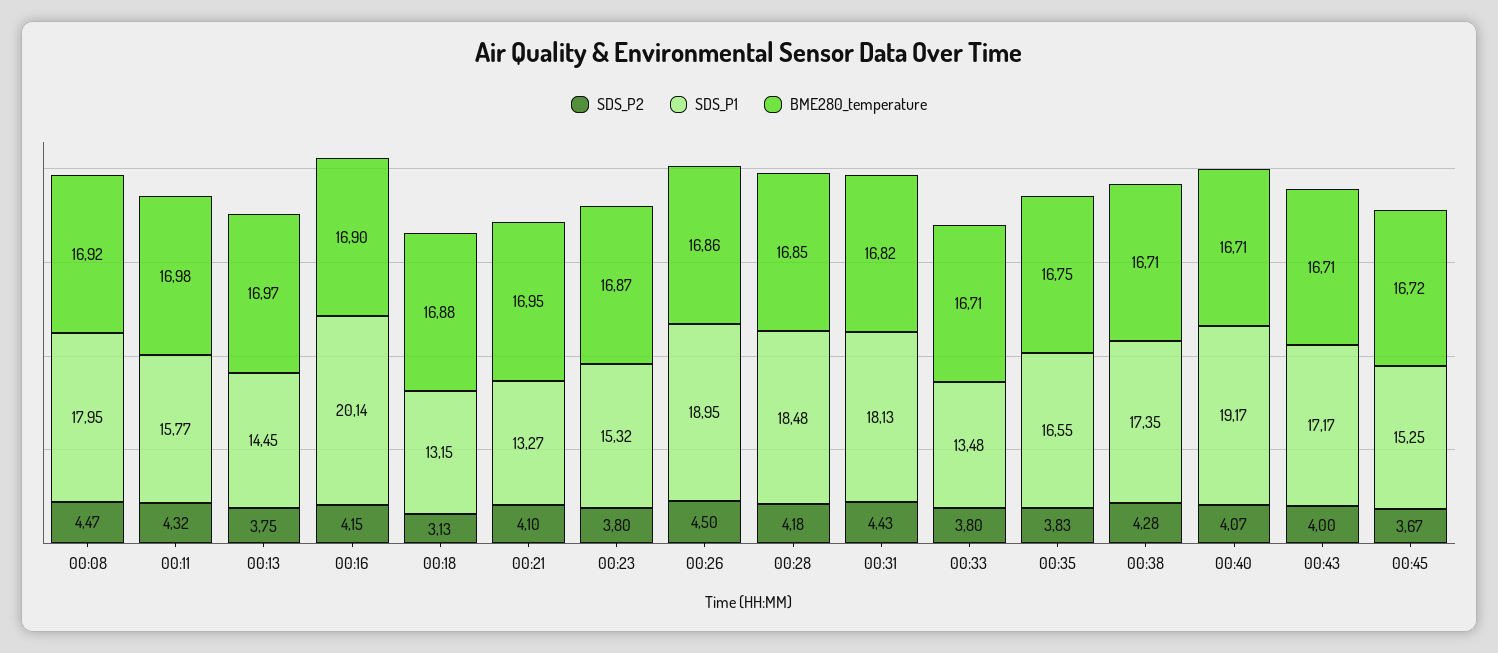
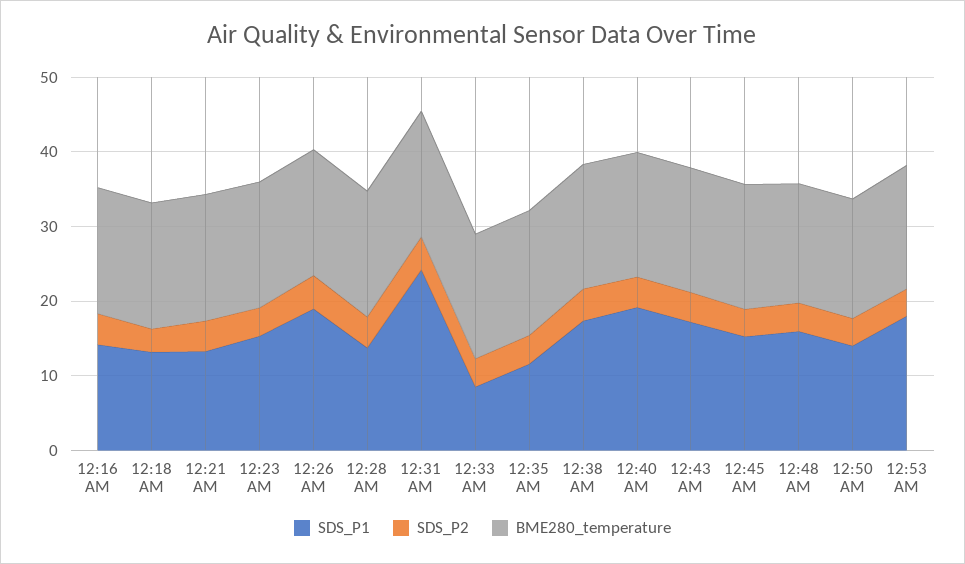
SDS_P2, 00:08: 4.47 -> none
SDS_P1, 00:08: 17.95 -> none
BME280_temperature, 00:08: 16.92 -> none
SDS_P2, 00:11: 4.32 -> none
SDS_P1, 00:11: 15.77 -> none
BME280_temperature, 00:11: 16.98 -> none
SDS_P2, 00:13: 3.75 -> none
SDS_P1, 00:13: 14.45 -> none
BME280_temperature, 00:13: 16.97 -> none
SDS_P1, 00:16: 20.14 -> 14
SDS_P1, 00:28: 18.48 -> 14
SDS_P1, 00:31: 18.13 -> 24
SDS_P1, 00:33: 13.48 -> 8
SDS_P1, 00:35: 16.55 -> 12
SDS_P1, 12:48 AM: none -> 16
SDS_P2, 12:48 AM: none -> 4
BME280_temperature, 12:48 AM: none -> 16
SDS_P1, 12:50 AM: none -> 14
SDS_P2, 12:50 AM: none -> 4
BME280_temperature, 12:50 AM: none -> 16
SDS_P1, 12:53 AM: none -> 18
SDS_P2, 12:53 AM: none -> 4
BME280_temperature, 12:53 AM: none -> 16

